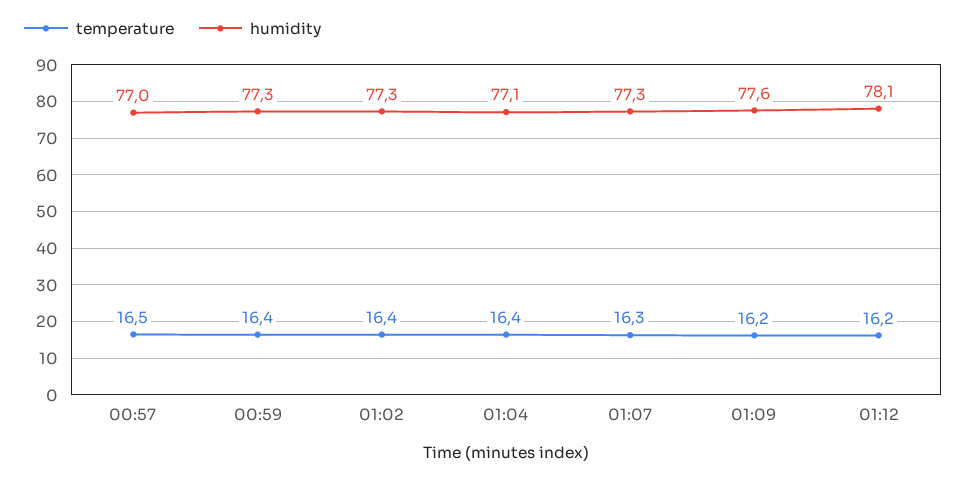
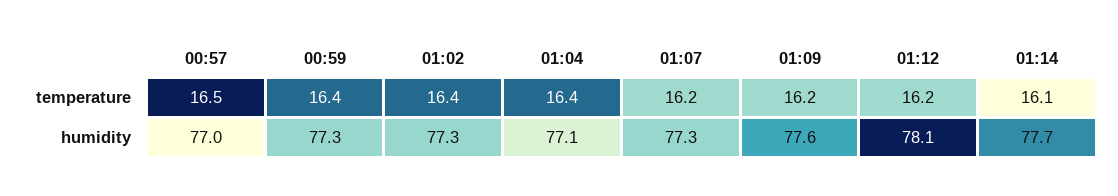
temperature, 01:07: 16.3 -> 16.2
temperature, 01:14: none -> 16.1
humidity, 01:14: none -> 77.7

